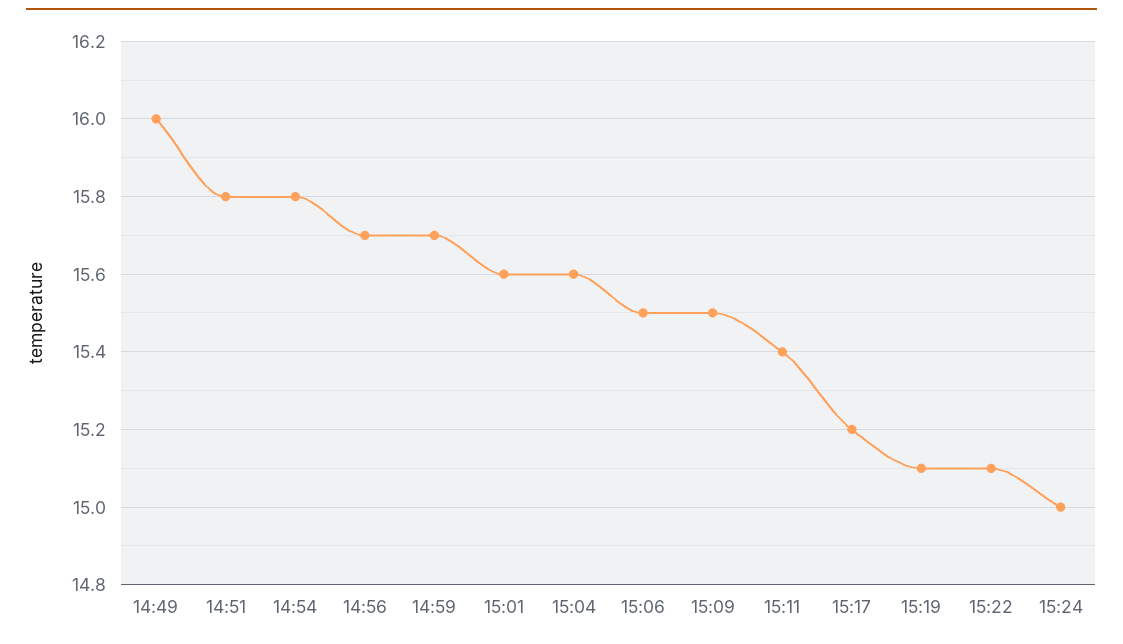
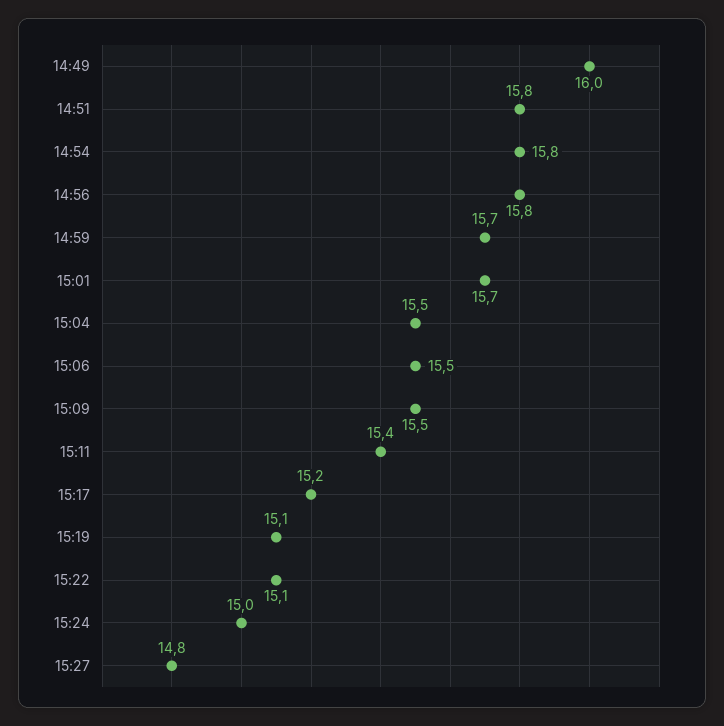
14:56: 15.7 -> 15.8
15:01: 15.6 -> 15.7
15:04: 15.6 -> 15.5
15:27: none -> 14.8

